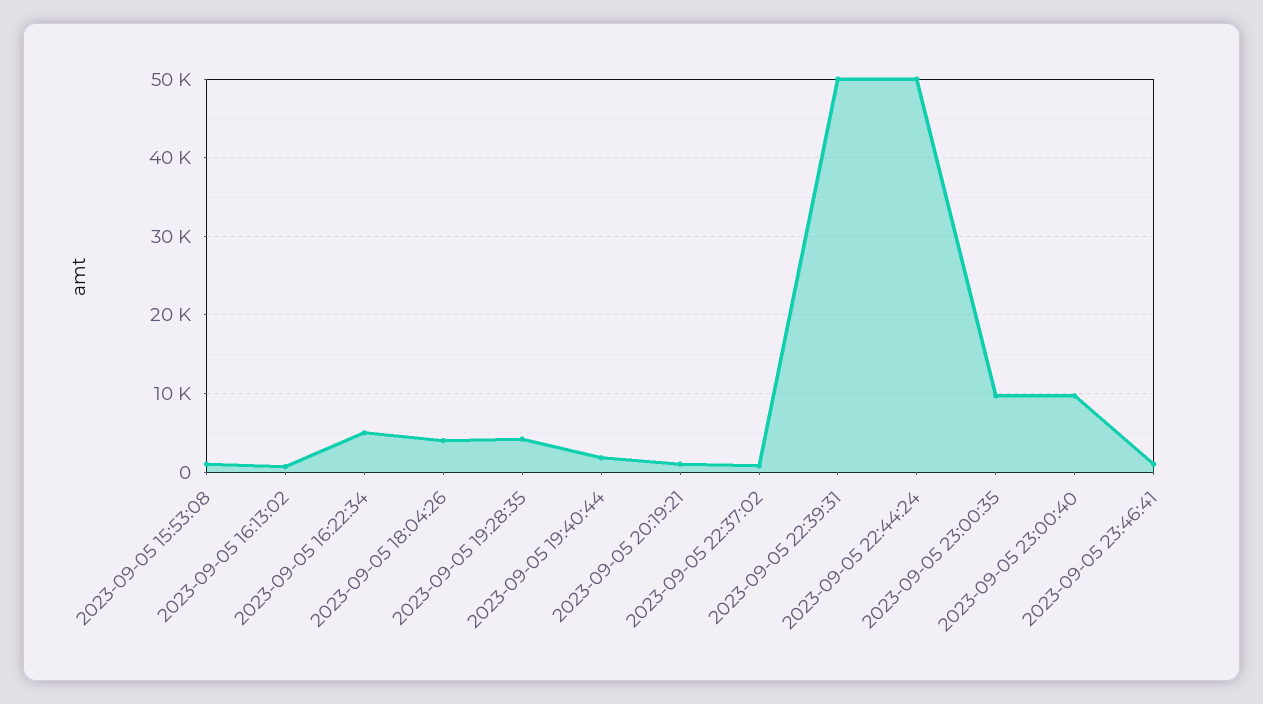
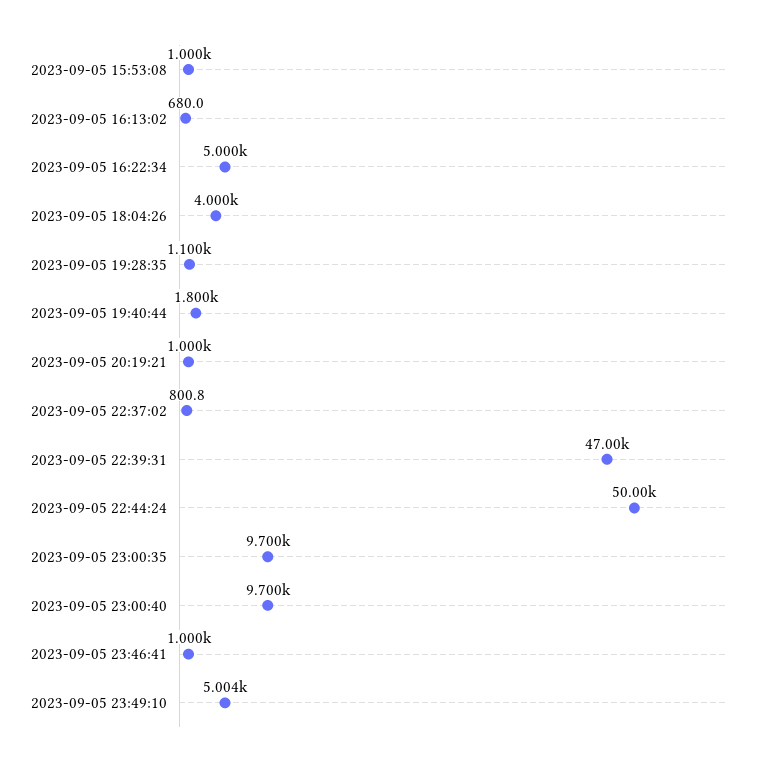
2023-09-05 19:28:35: 4000 -> 1100
2023-09-05 22:39:31: 50000 -> 47000
2023-09-05 23:49:10: none -> 5004

